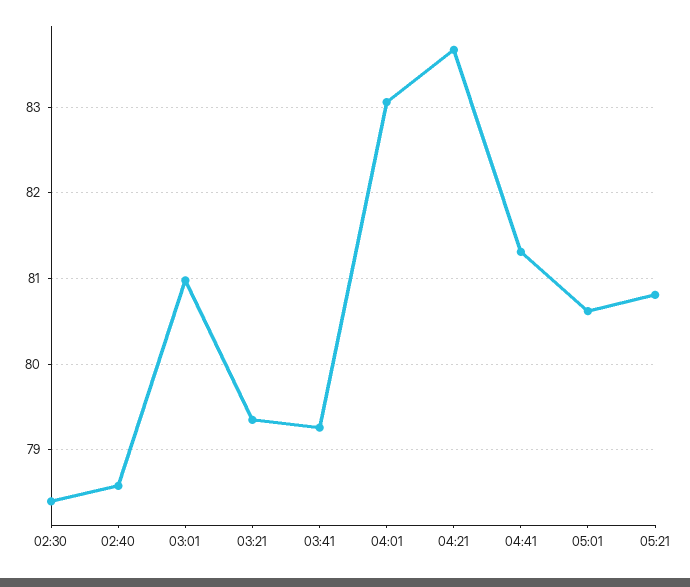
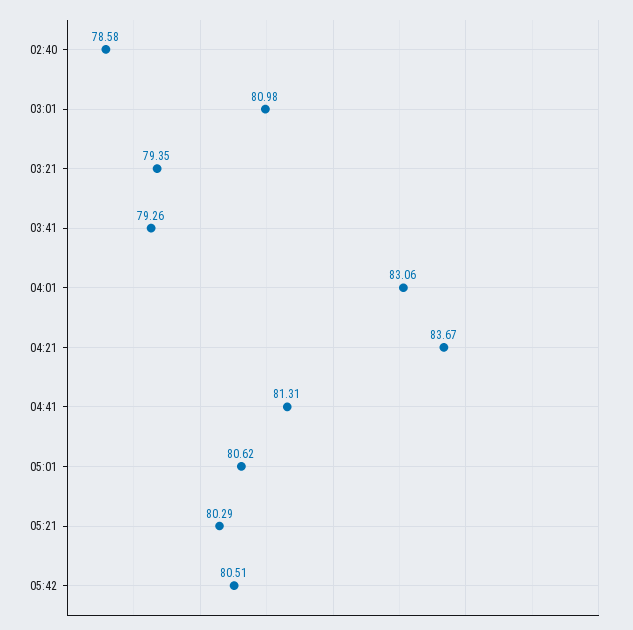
02:30: 78.4 -> none
05:21: 80.8 -> 80.29
05:42: none -> 80.51

